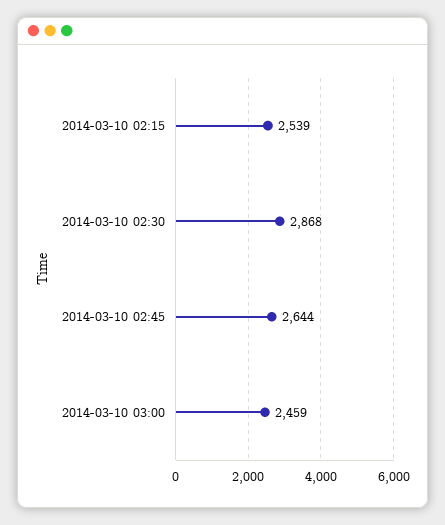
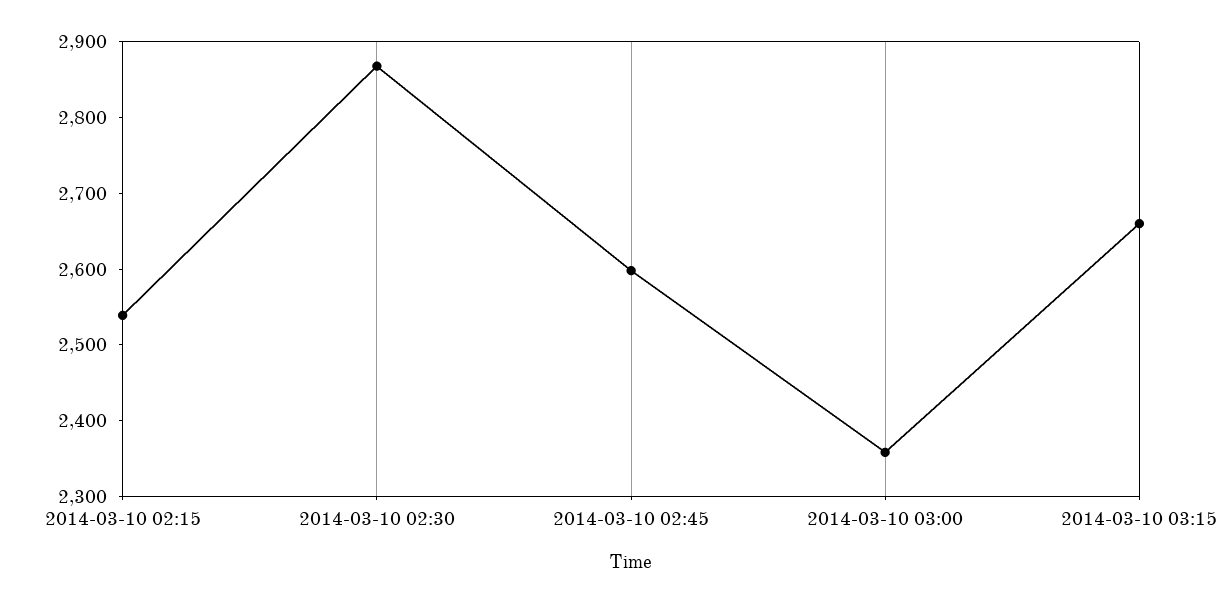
2014-03-10 02:45: 2644 -> 2600
2014-03-10 03:00: 2459 -> 2360
2014-03-10 03:15: none -> 2660

